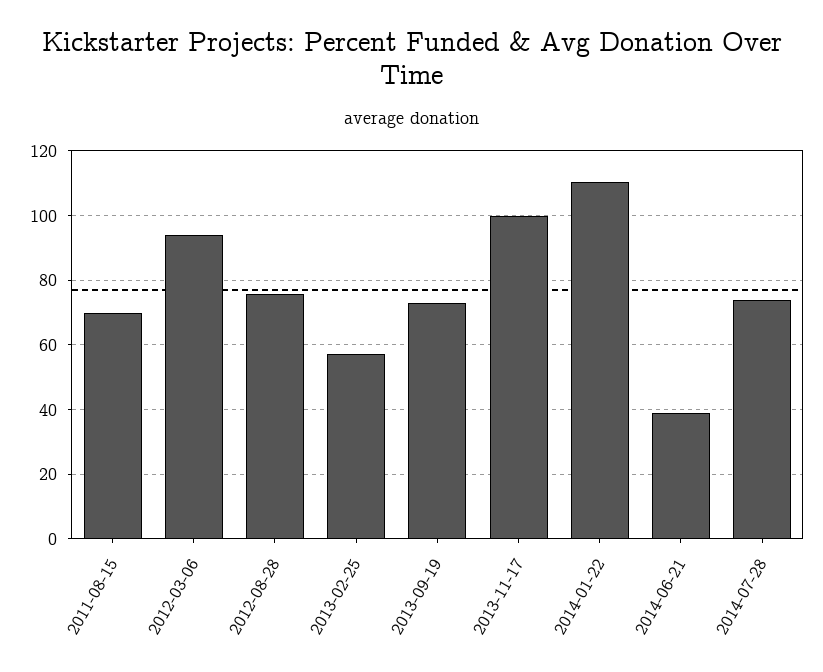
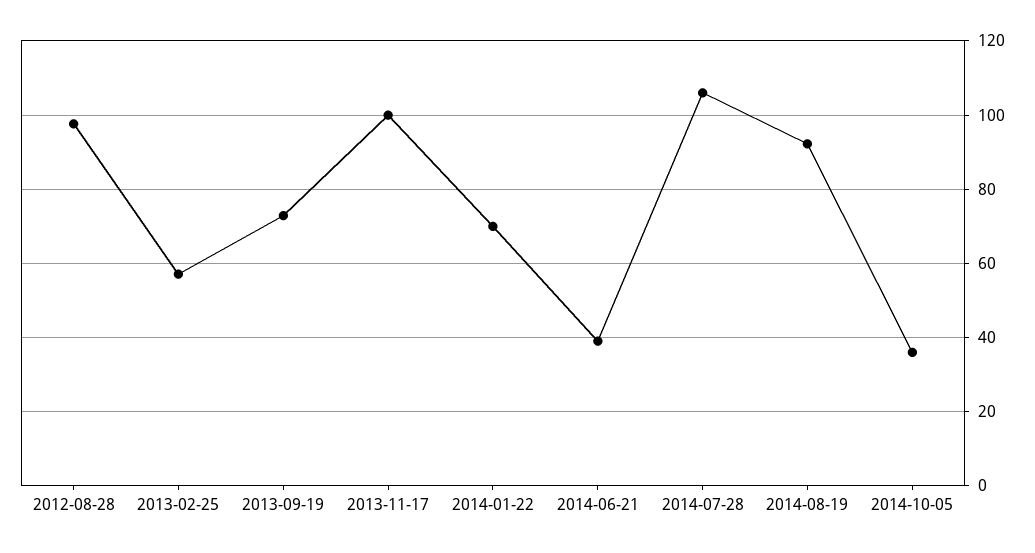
2011-08-15: 70 -> none
2012-03-06: 94 -> none
2012-08-28: 76 -> 98
2014-01-22: 110 -> 70
2014-07-28: 74 -> 106
2014-08-19: none -> 92
2014-10-05: none -> 36

